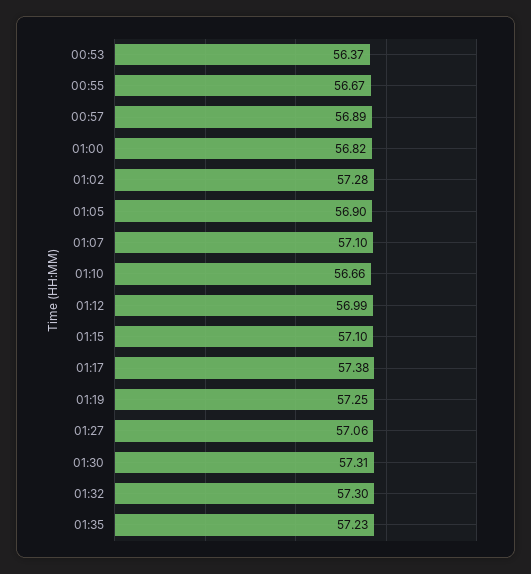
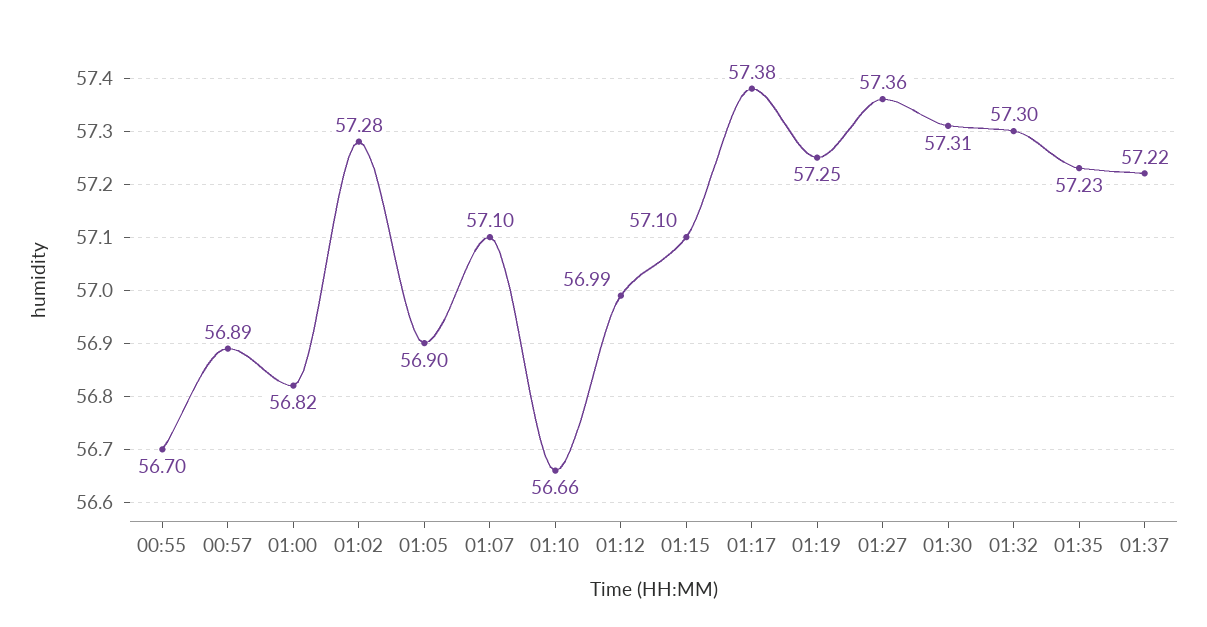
00:53: 56.37 -> none
00:55: 56.67 -> 56.7
01:27: 57.06 -> 57.36
01:37: none -> 57.22

